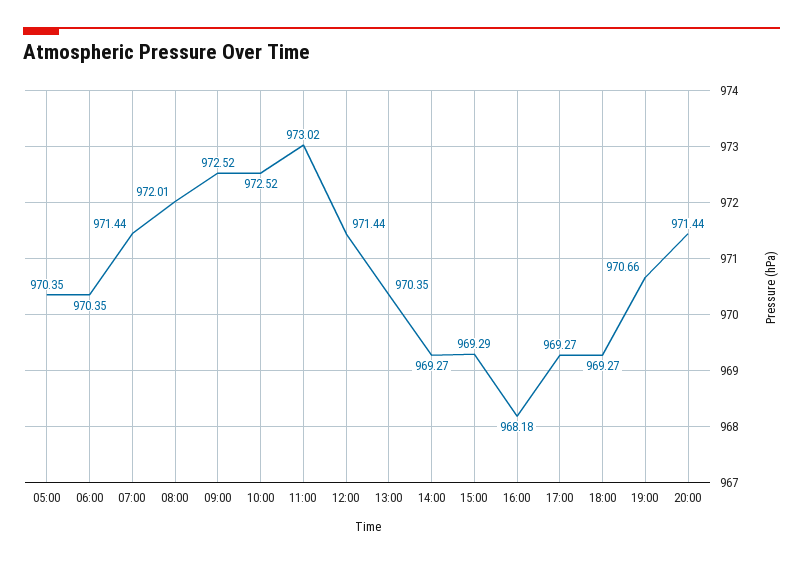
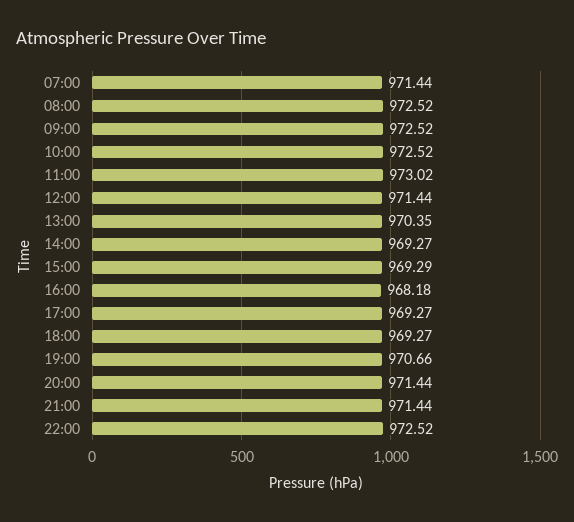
05:00: 970.35 -> none
06:00: 970.35 -> none
08:00: 972.01 -> 972.52
21:00: none -> 971.44
22:00: none -> 972.52

